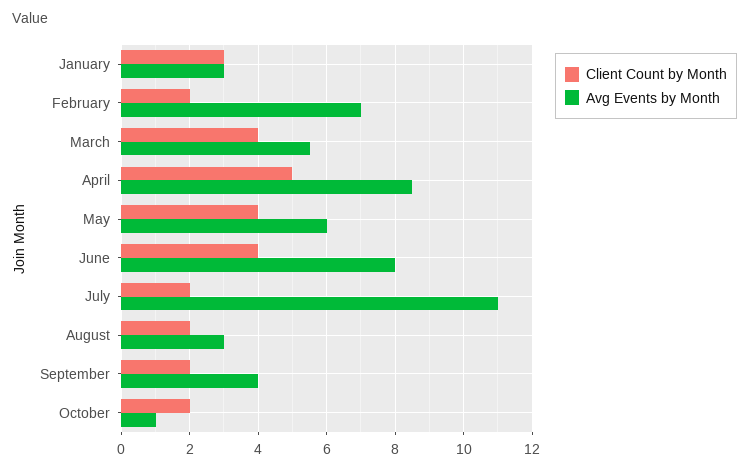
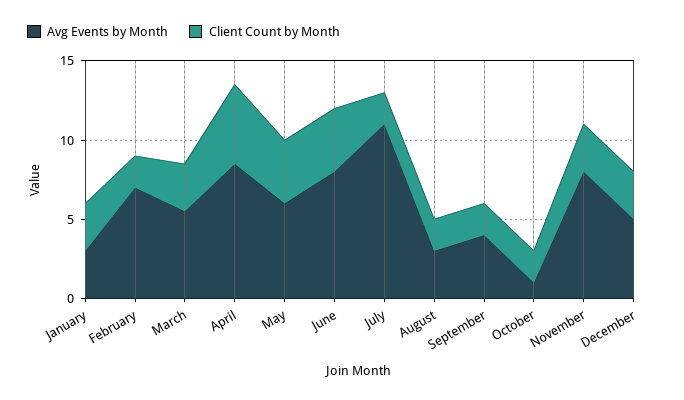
Client Count by Month, March: 4 -> 3
Avg Events by Month, November: none -> 8
Client Count by Month, November: none -> 3
Avg Events by Month, December: none -> 5
Client Count by Month, December: none -> 3

